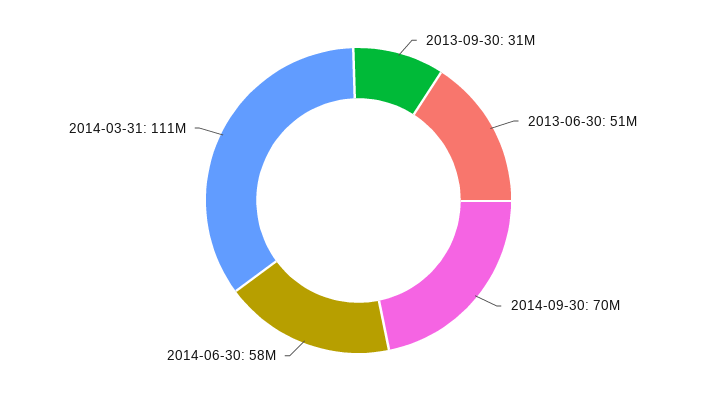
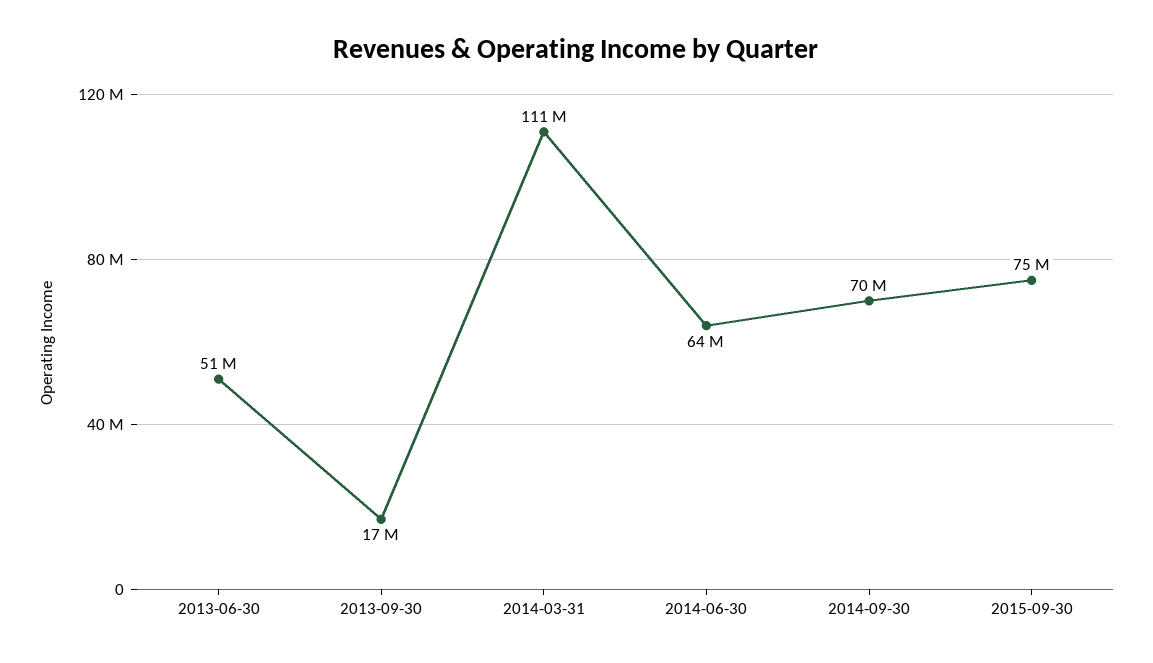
2013-09-30: 31000000 -> 17000000
2014-06-30: 58000000 -> 64000000
2015-09-30: none -> 75000000

